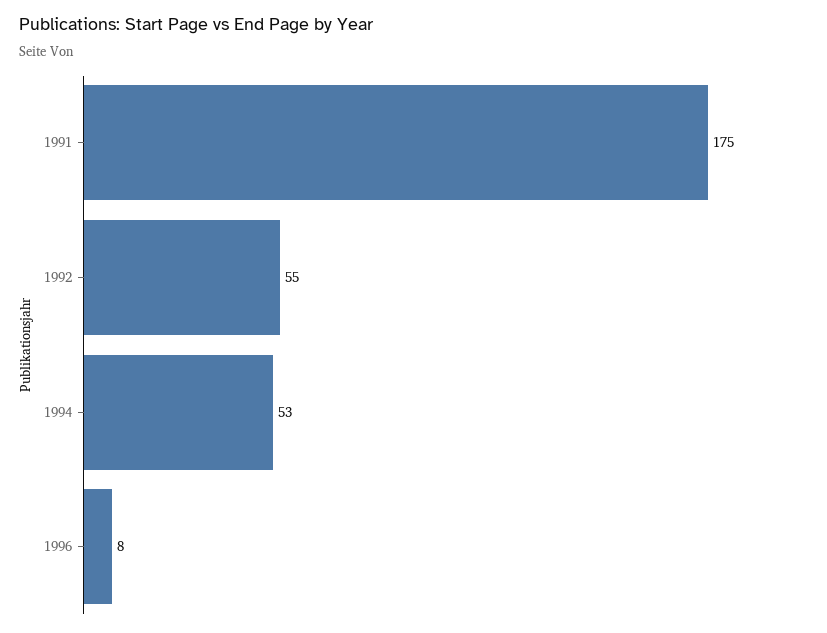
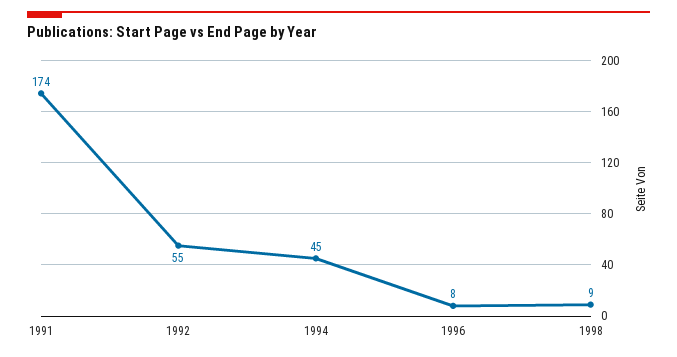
1991: 175 -> 174
1994: 53 -> 45
1998: none -> 9

